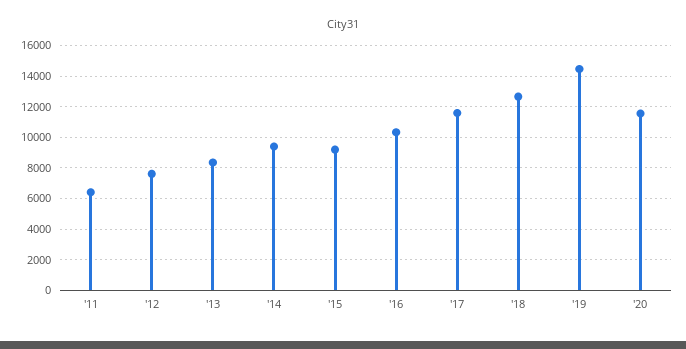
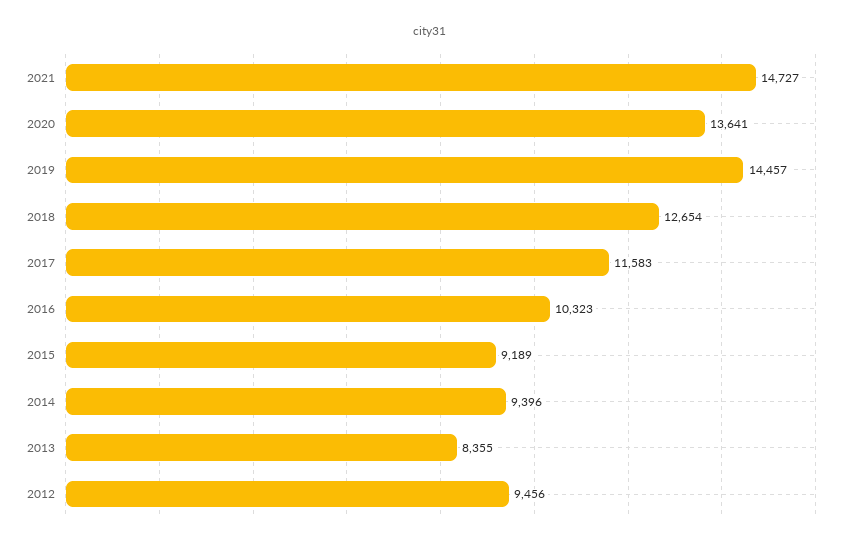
'11: 6500 -> none
'12: 7500 -> 9456
'20: 11500 -> 13641
2021: none -> 14727

